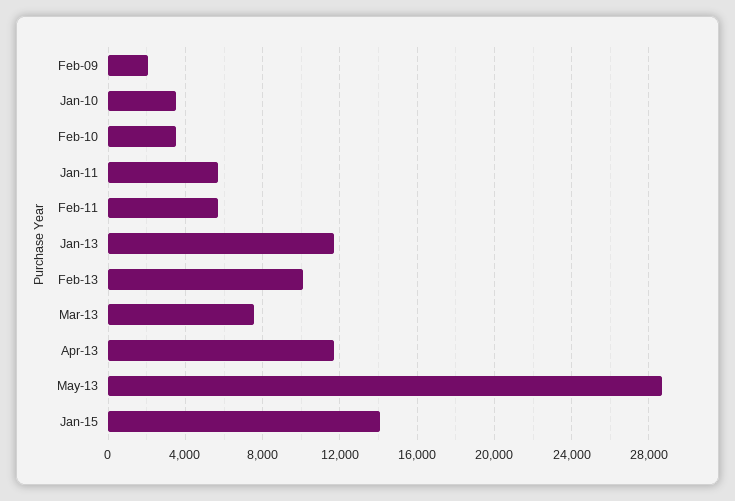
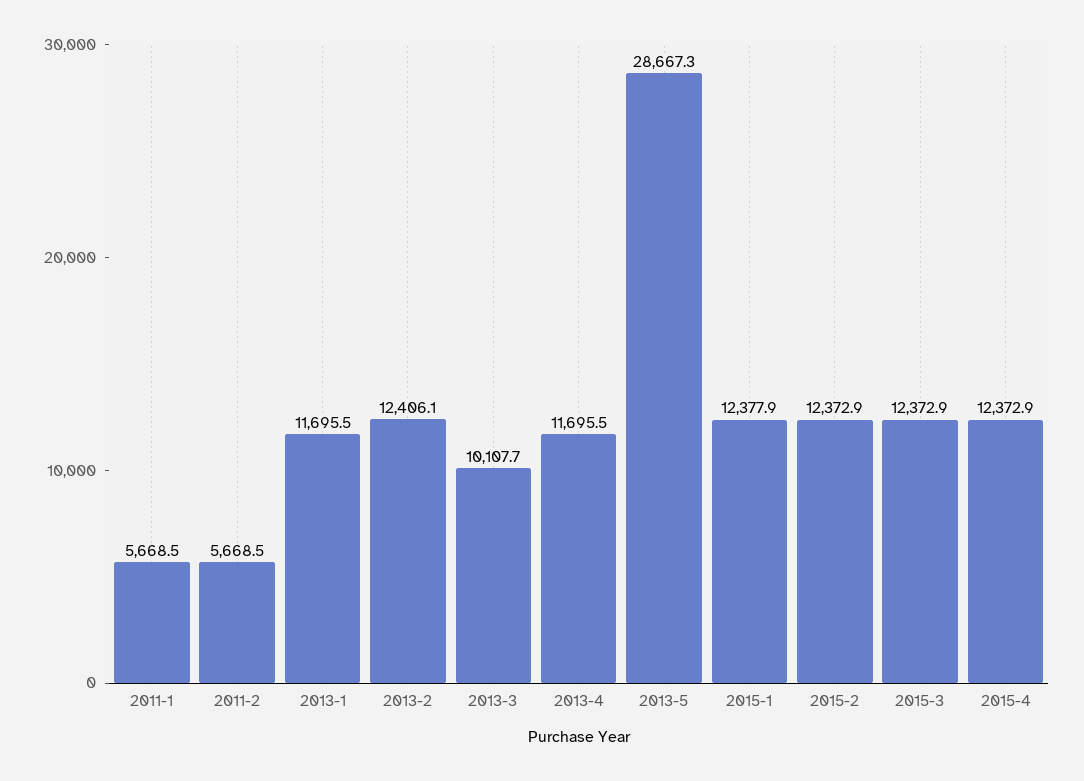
Feb-09: 2000 -> none
Jan-10: 3500 -> none
Feb-10: 3500 -> none
Feb-13: 10000 -> 12406.1
Mar-13: 7500 -> 10107.7
Jan-15: 14000 -> 12377.9
2015-2: none -> 12372.9
2015-3: none -> 12372.9
2015-4: none -> 12372.9

